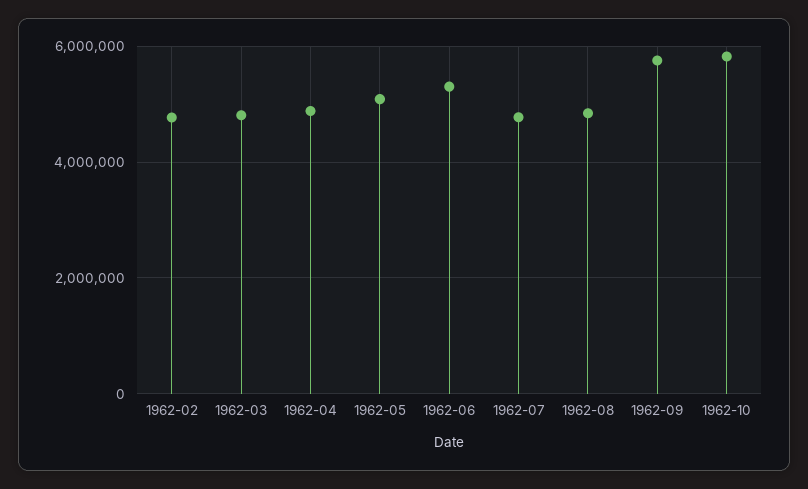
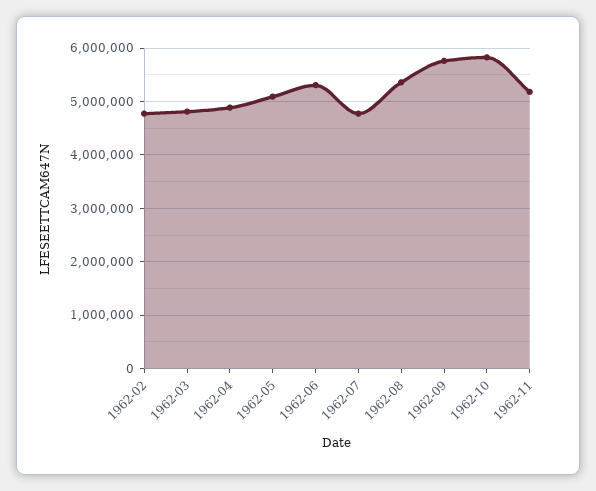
1962-08: 4800000 -> 5400000
1962-11: none -> 5200000

